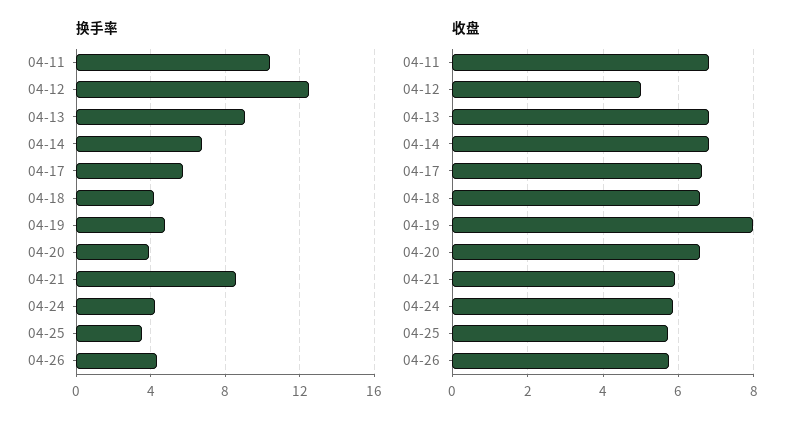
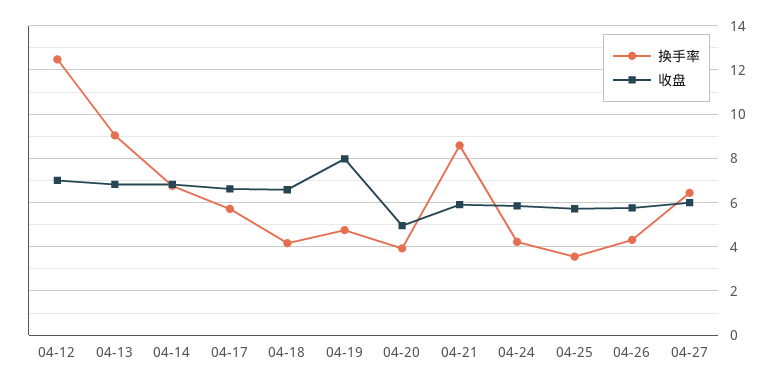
换手率, 04-11: 10.5 -> none
收盘, 04-11: 6.8 -> none
收盘, 04-12: 5 -> 7
收盘, 04-20: 6.6 -> 5
换手率, 04-27: none -> 6.5
收盘, 04-27: none -> 6

